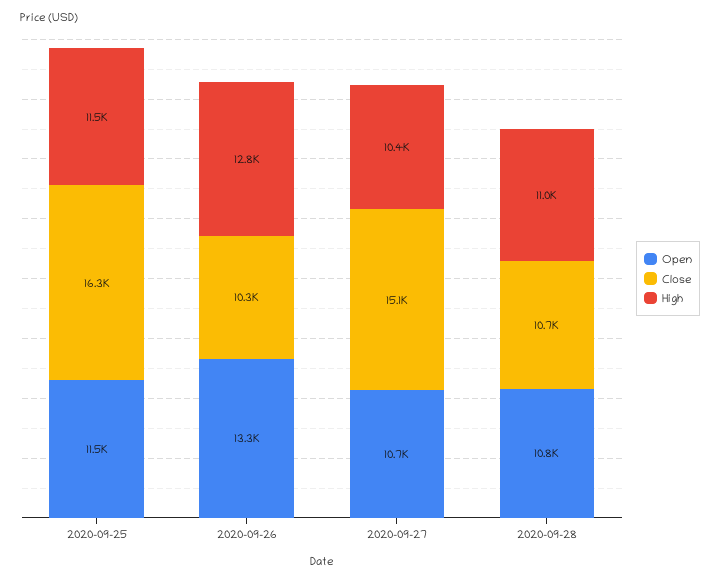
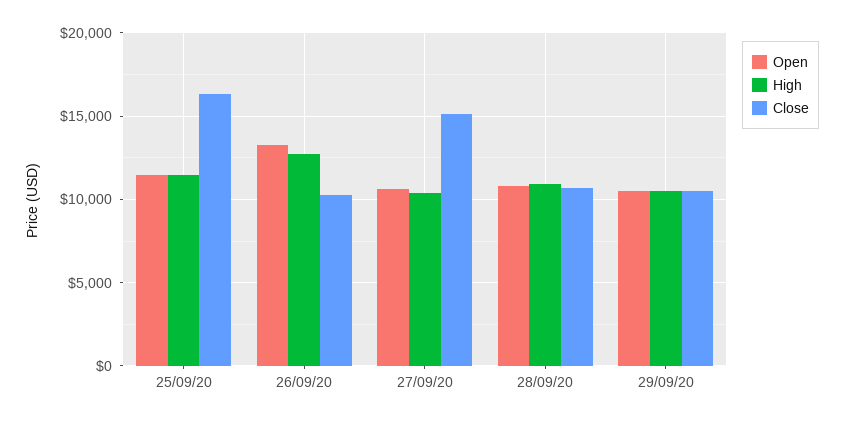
Open, 29/09/20: none -> 10500
High, 29/09/20: none -> 10500
Close, 29/09/20: none -> 10500

